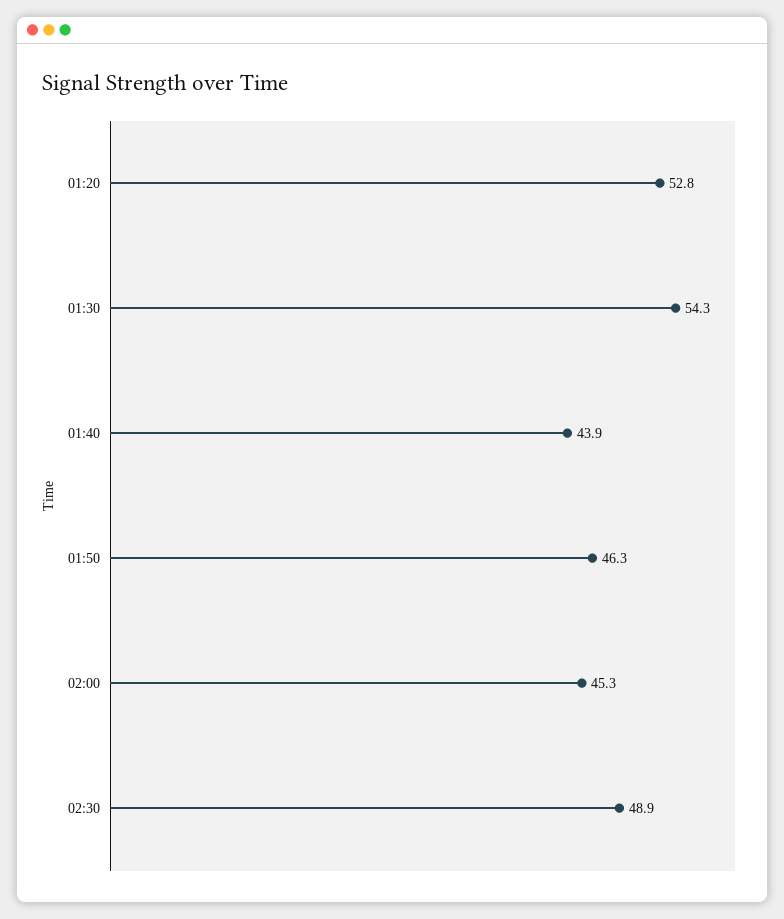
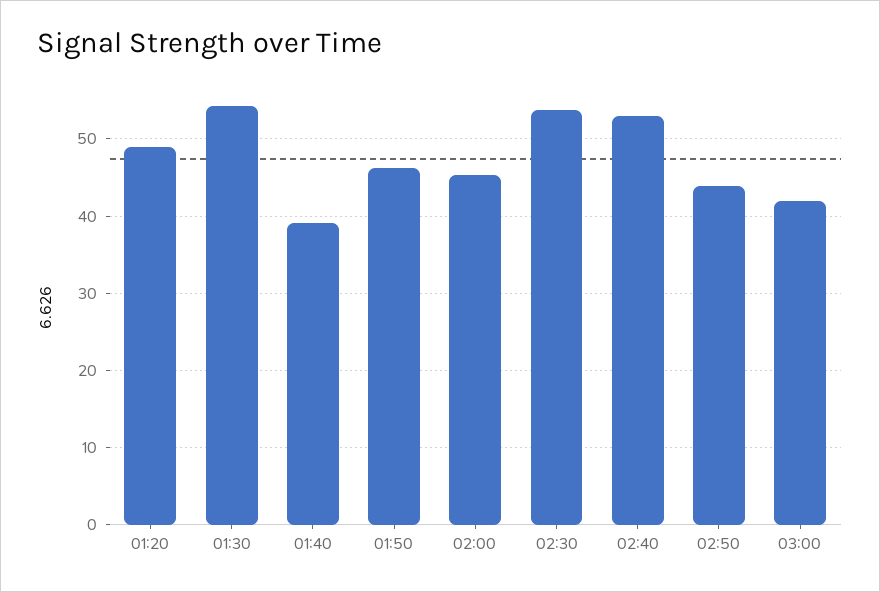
01:20: 52.8 -> 49
01:40: 43.9 -> 39
02:30: 48.9 -> 54
02:40: none -> 53
02:50: none -> 44
03:00: none -> 42

